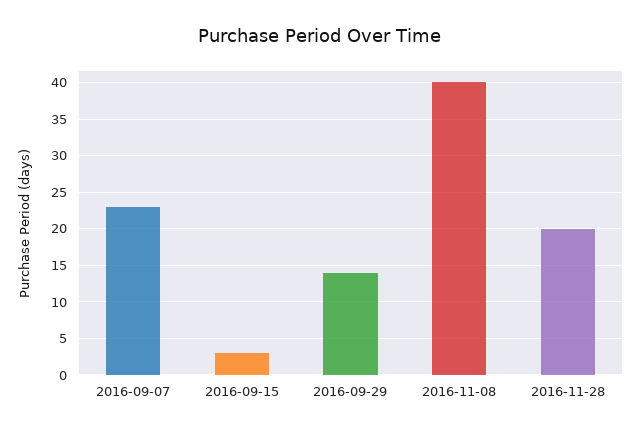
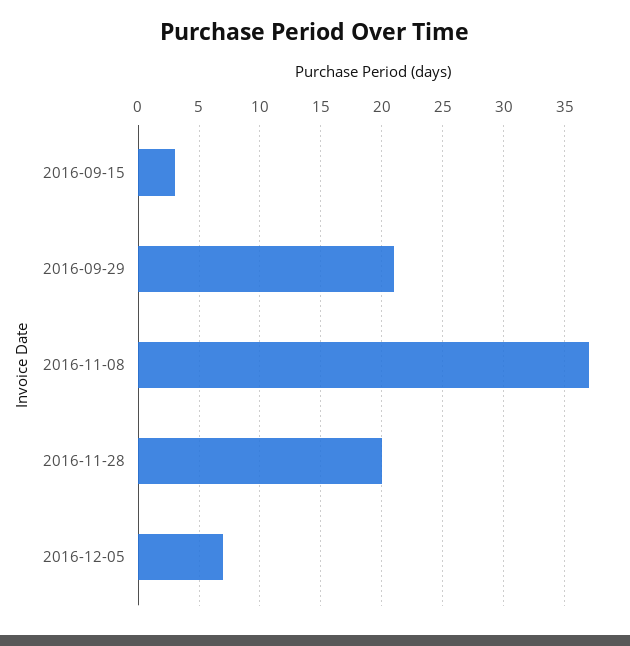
2016-09-07: 23 -> none
2016-09-29: 14 -> 21
2016-11-08: 40 -> 37
2016-12-05: none -> 7

